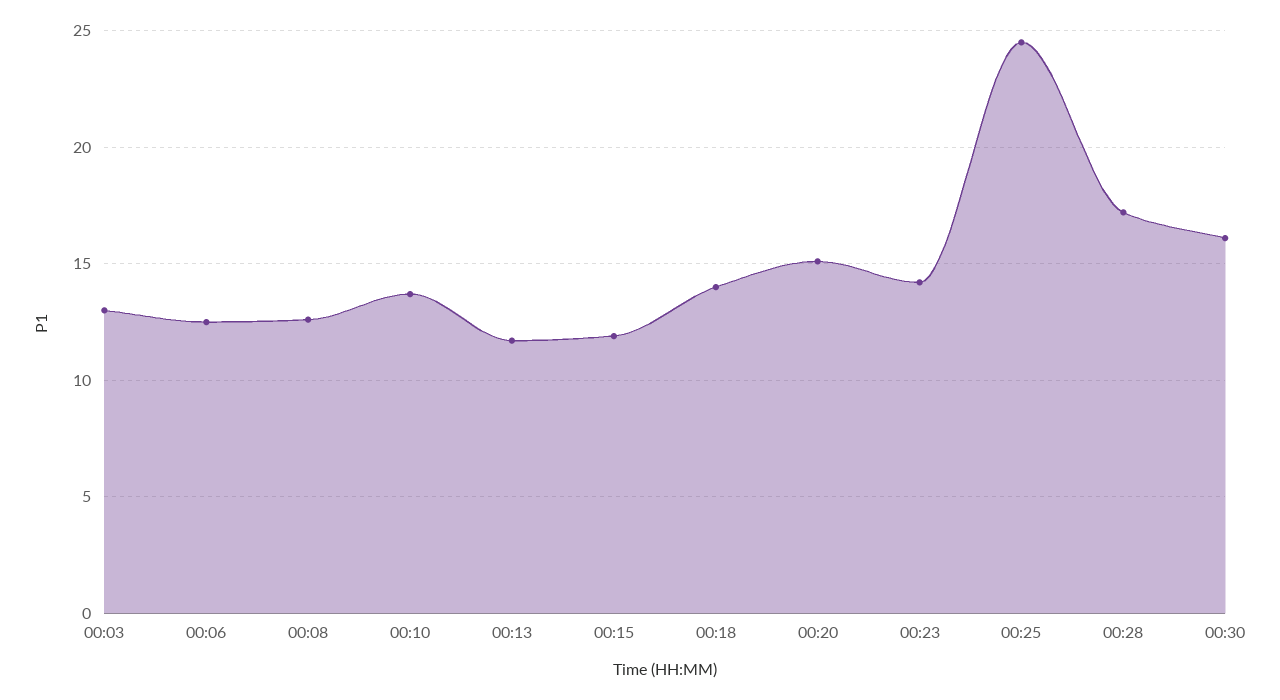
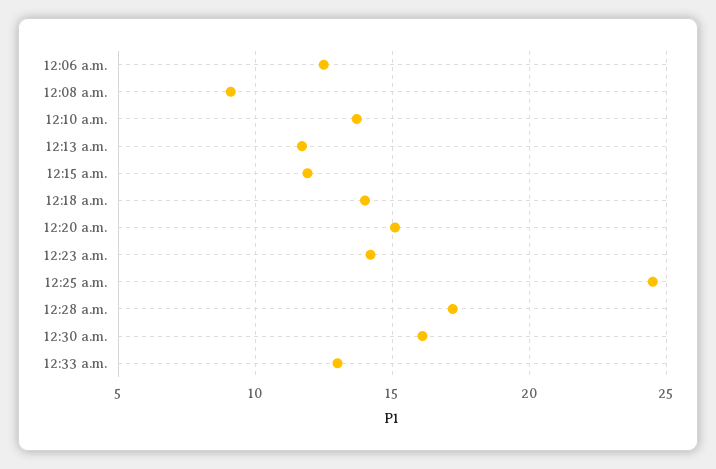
00:03: 13 -> none
00:08: 12.5 -> 9
12:33 a.m.: none -> 13

